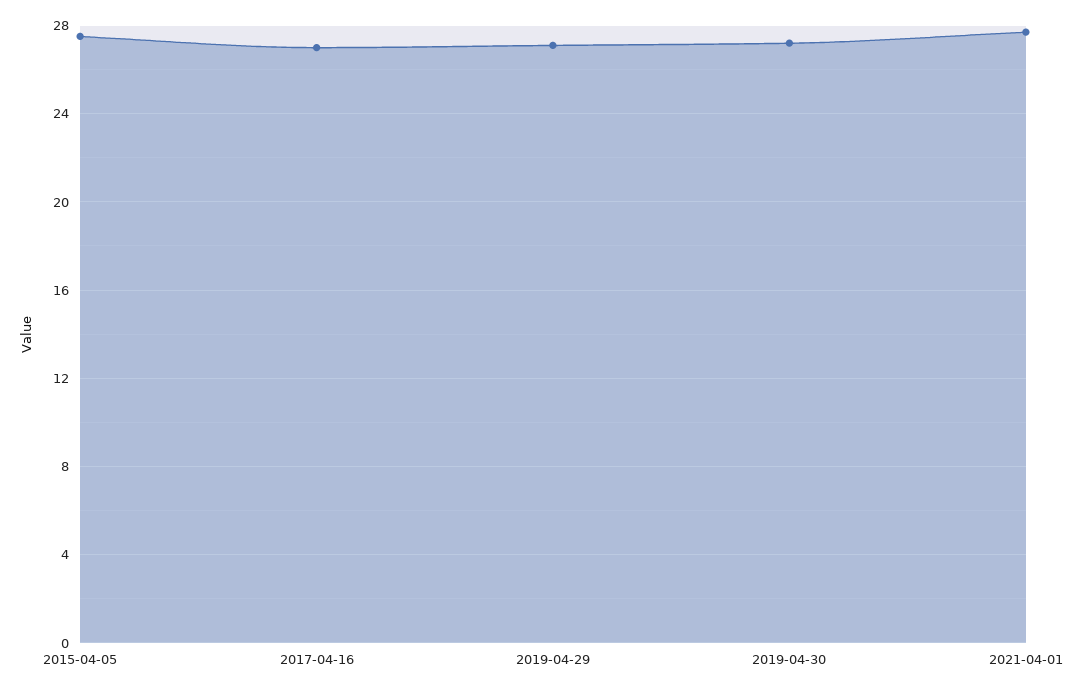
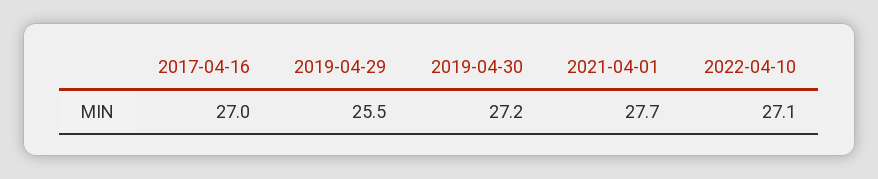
2015-04-05: 27.5 -> none
2019-04-29: 27 -> 25.5
2022-04-10: none -> 27.1

